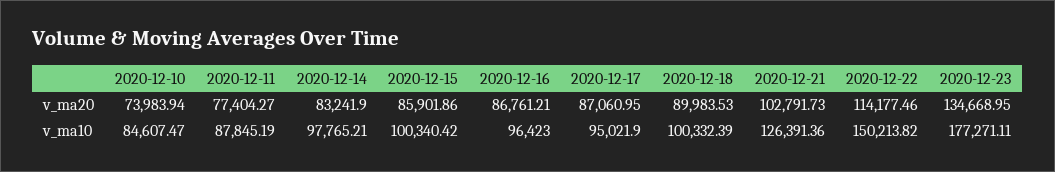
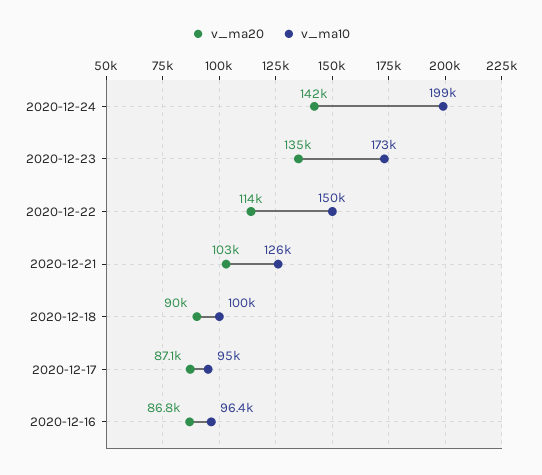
v_ma20, 2020-12-10: 73983.94 -> none
v_ma20, 2020-12-11: 77404.27 -> none
v_ma20, 2020-12-14: 83241.9 -> none
v_ma20, 2020-12-15: 85901.86 -> none
v_ma10, 2020-12-10: 84607.47 -> none
v_ma10, 2020-12-11: 87845.19 -> none
v_ma10, 2020-12-14: 97765.21 -> none
v_ma10, 2020-12-15: 100340.42 -> none
v_ma10, 2020-12-23: 177271.11 -> 173000
v_ma20, 2020-12-24: none -> 142000
v_ma10, 2020-12-24: none -> 199000

